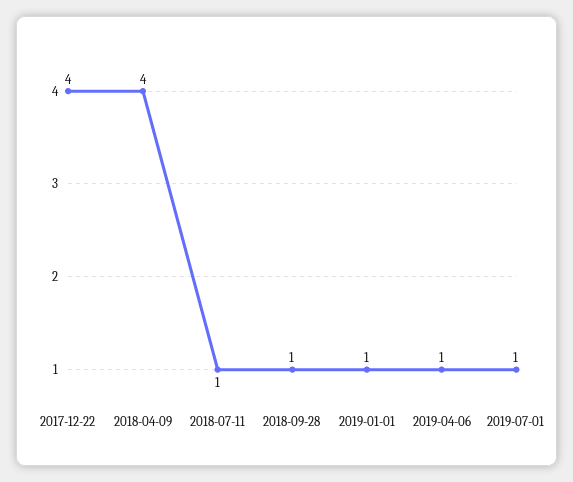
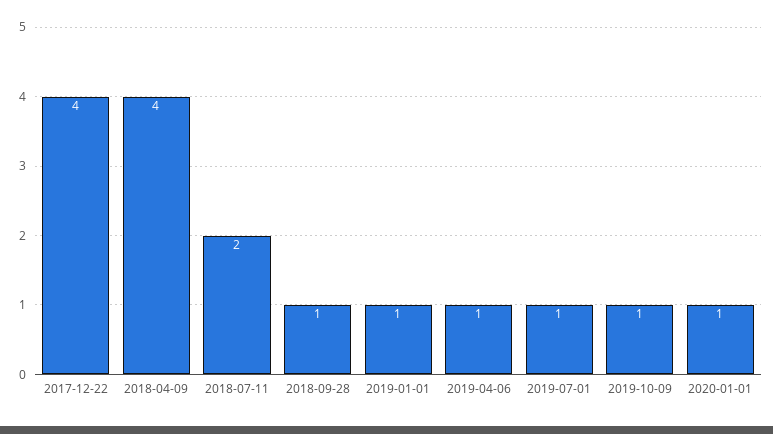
2018-07-11: 1 -> 2
2019-10-09: none -> 1
2020-01-01: none -> 1

